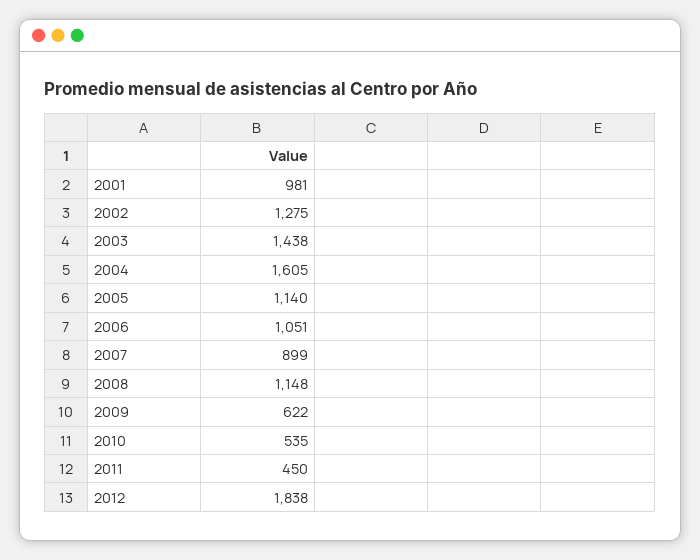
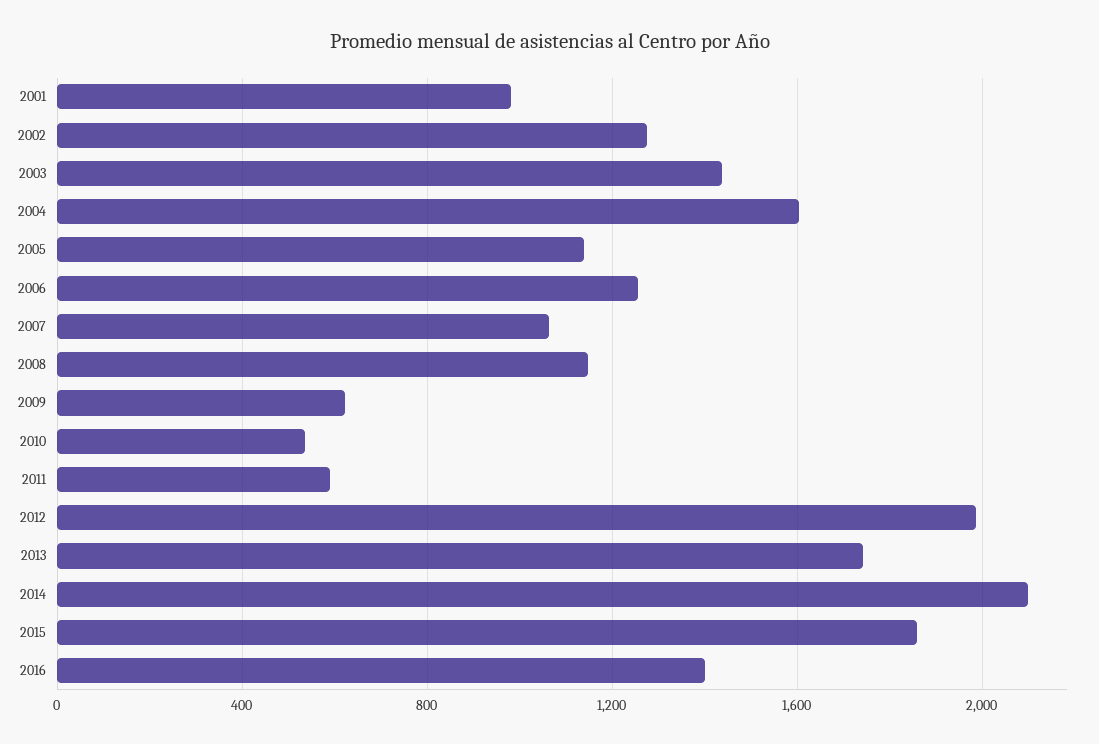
2006: 1051 -> 1250
2007: 899 -> 1050
2011: 450 -> 600
2012: 1838 -> 2000
2013: none -> 1750
2014: none -> 2100
2015: none -> 1850
2016: none -> 1400

